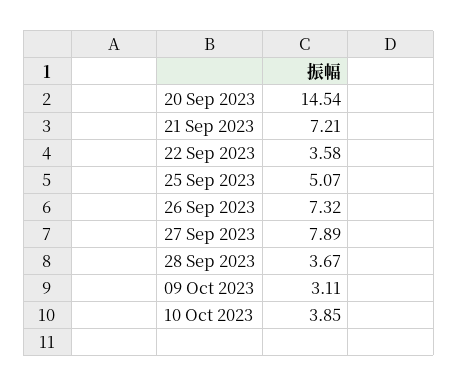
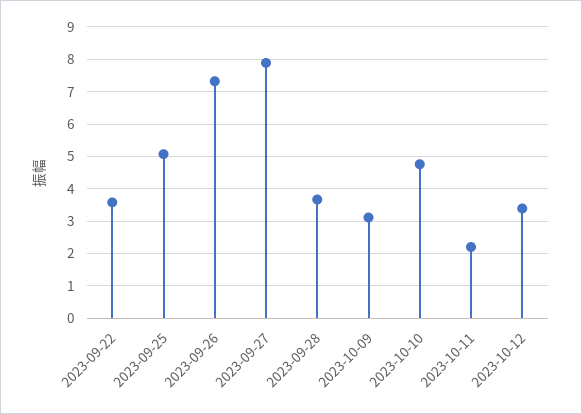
20 Sep 2023: 14.54 -> none
21 Sep 2023: 7.21 -> none
10 Oct 2023: 3.85 -> 4.8
2023-10-11: none -> 2.2
2023-10-12: none -> 3.4

